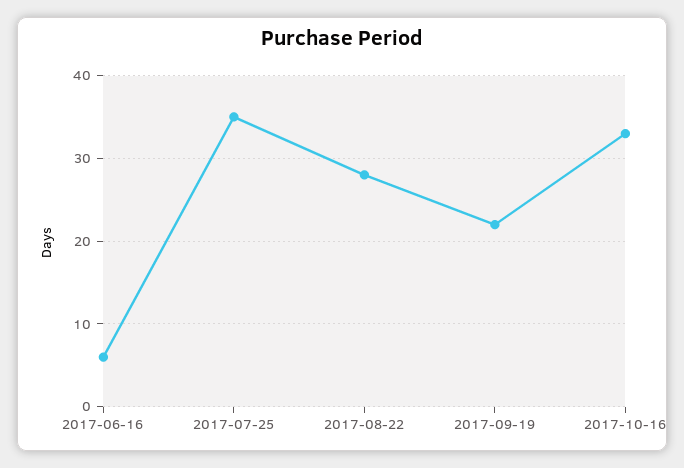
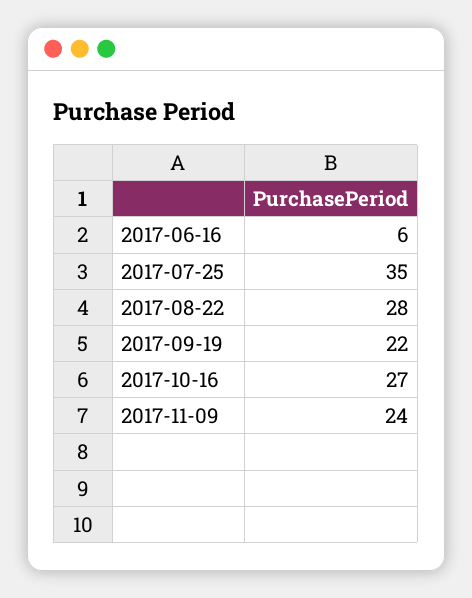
2017-10-16: 33 -> 27
2017-11-09: none -> 24

